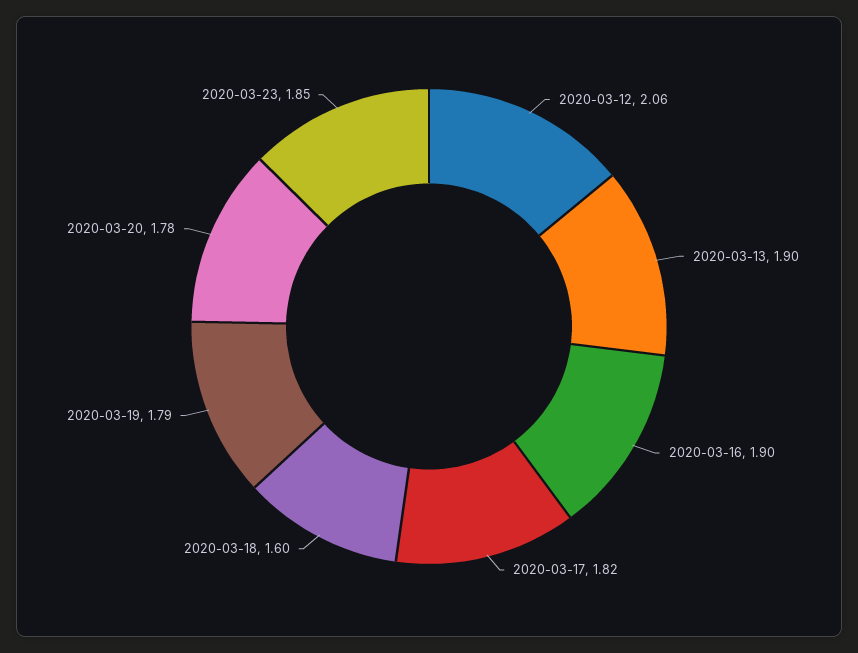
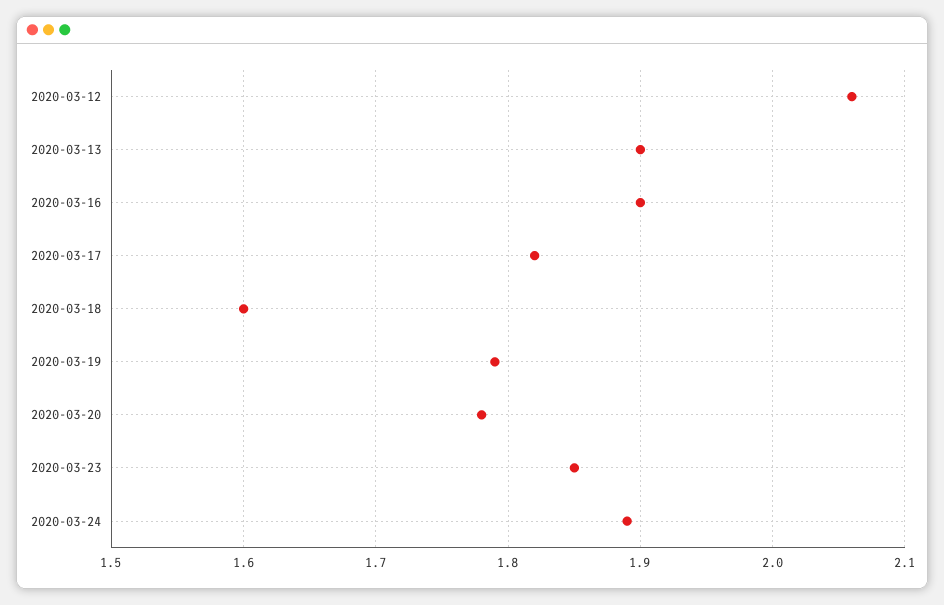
2020-03-24: none -> 1.89

